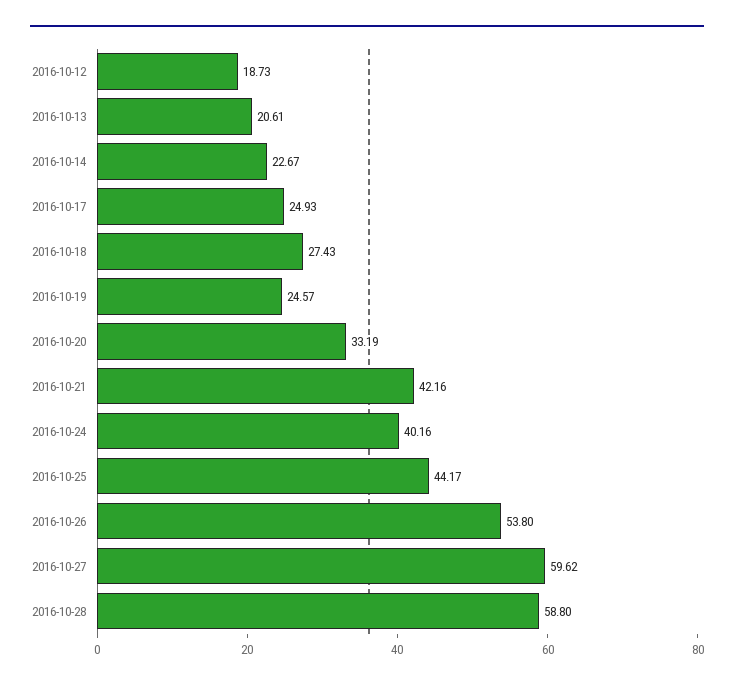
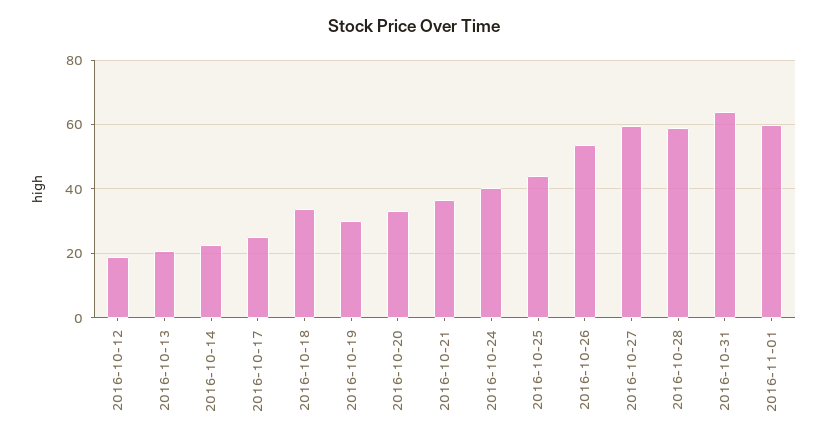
2016-10-18: 27.43 -> 34
2016-10-19: 24.57 -> 30
2016-10-21: 42.16 -> 36
2016-10-31: none -> 64
2016-11-01: none -> 60

